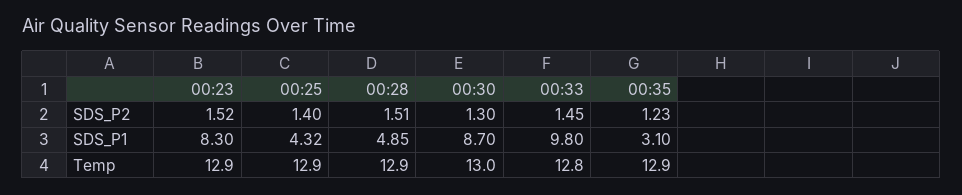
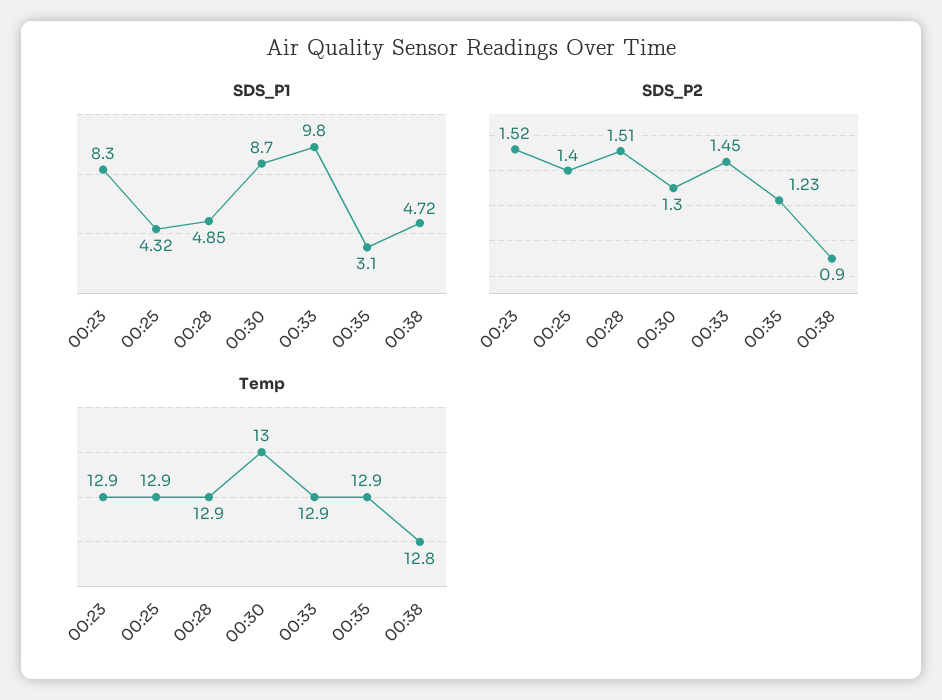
Temp, 00:33: 12.8 -> 12.9
SDS_P1, 00:38: none -> 4.72
SDS_P2, 00:38: none -> 0.9
Temp, 00:38: none -> 12.8

